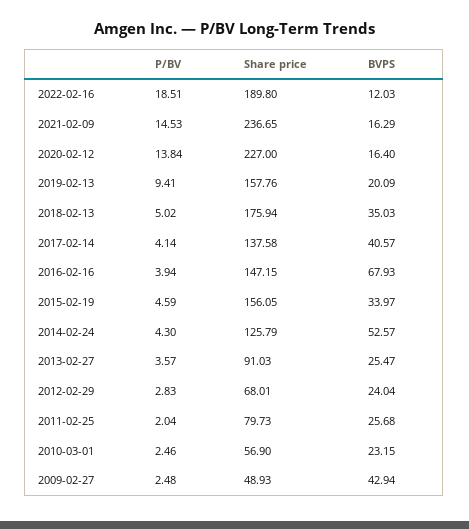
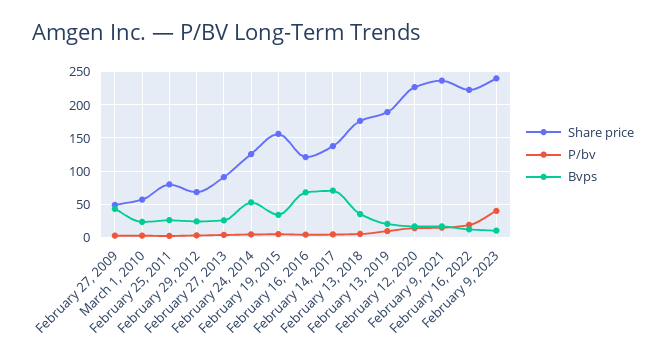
Share price, 2022-02-16: 189.8 -> 220
Share price, 2019-02-13: 157.76 -> 190
BVPS, 2017-02-14: 40.57 -> 70
Share price, 2016-02-16: 147.15 -> 120
Share price, February 9, 2023: none -> 240
P/BV, February 9, 2023: none -> 40
BVPS, February 9, 2023: none -> 10

